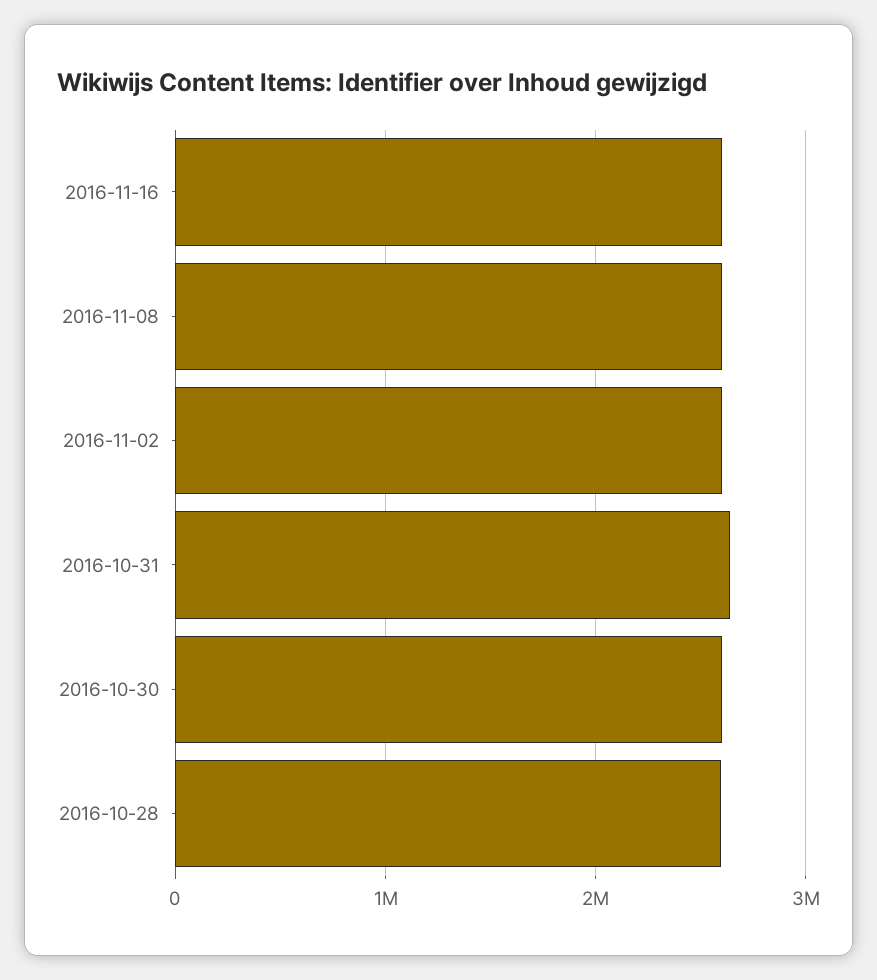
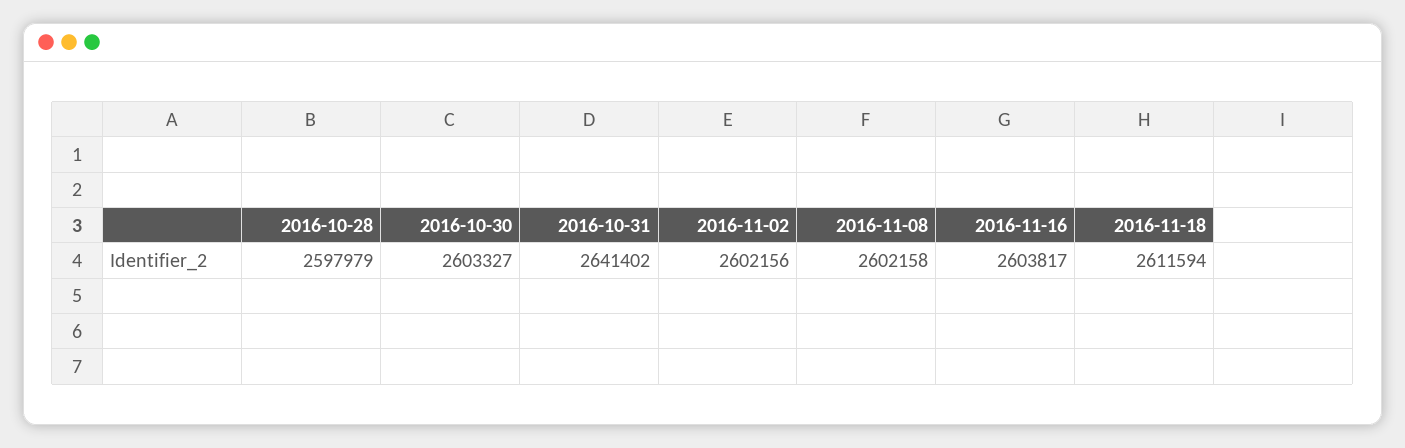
2016-11-18: none -> 2611594

